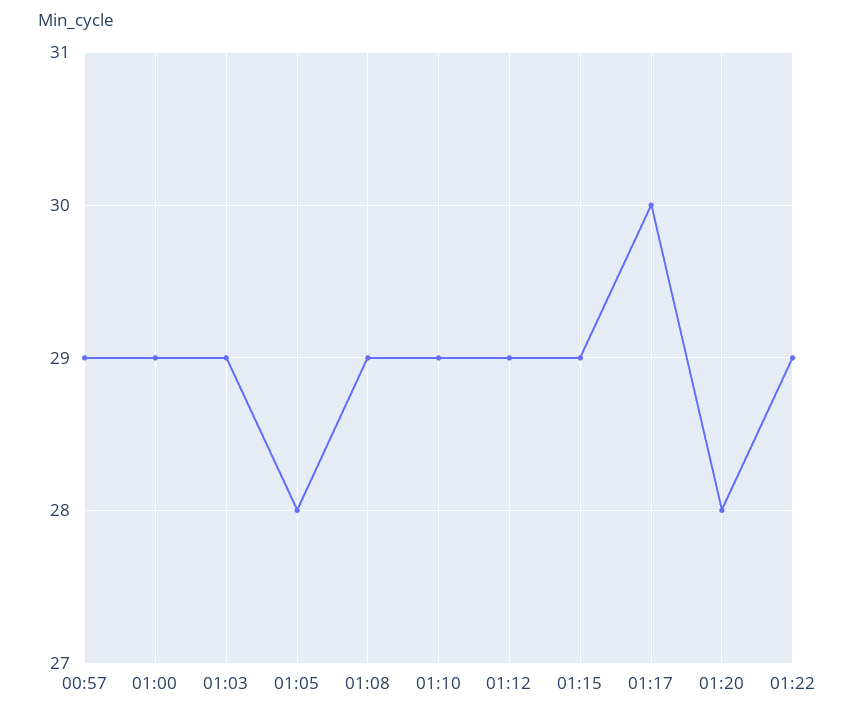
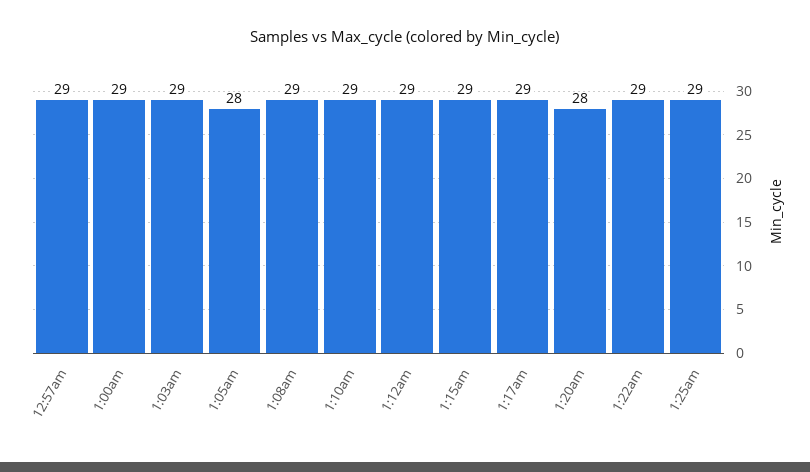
01:17: 30 -> 29
1:25am: none -> 29

